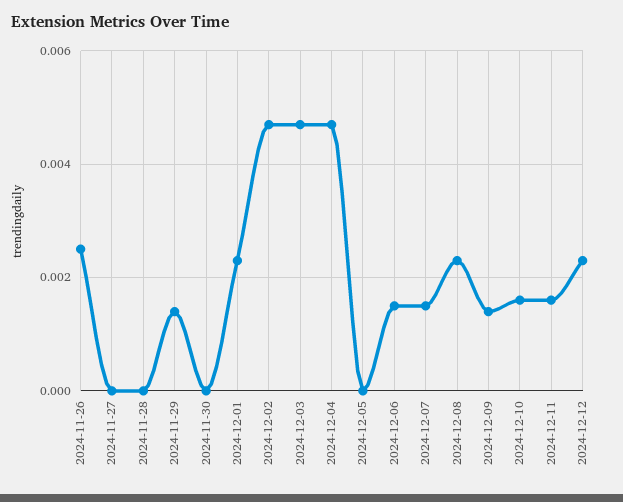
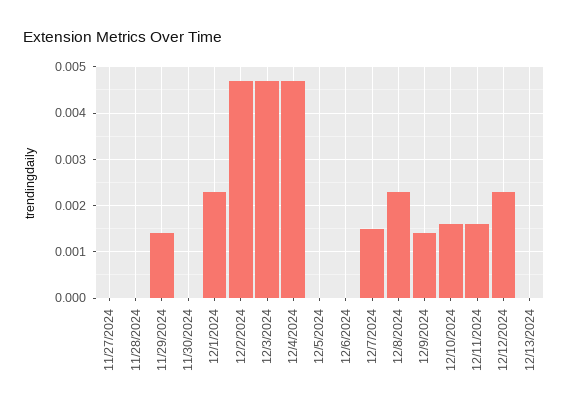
2024-11-26: 0.0025 -> none
2024-12-06: 0.0015 -> 0
12/13/2024: none -> 0

